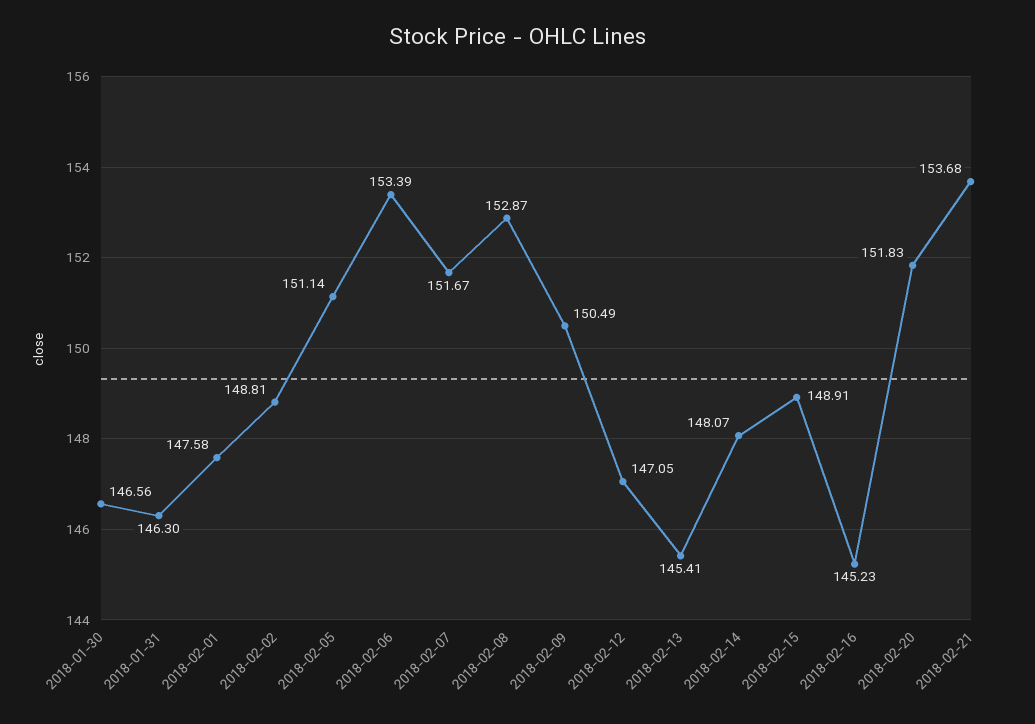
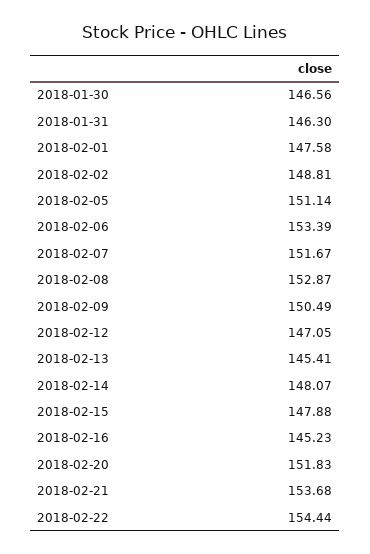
2018-02-15: 148.91 -> 147.88
2018-02-22: none -> 154.44

